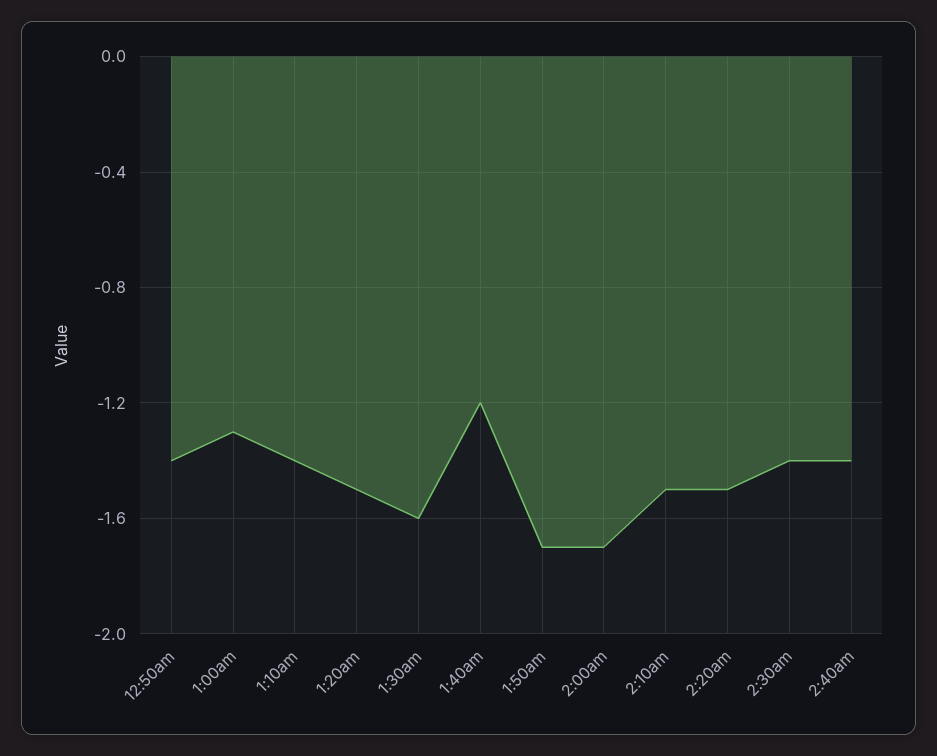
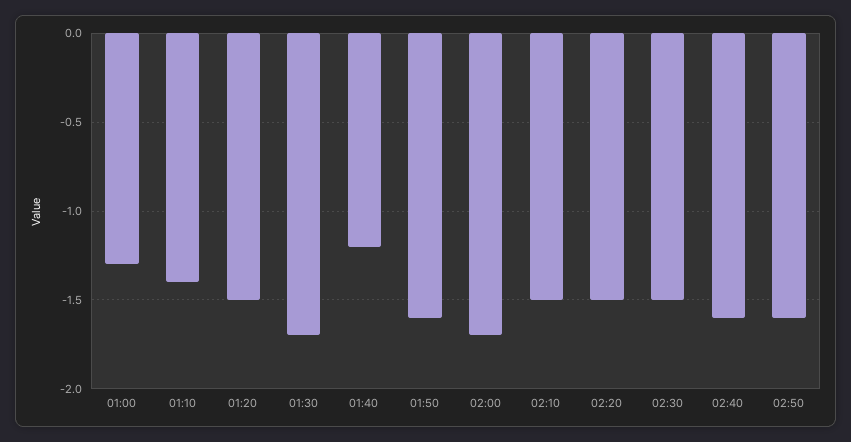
12:50am: -1.4 -> none
1:30am: -1.6 -> -1.7
1:50am: -1.7 -> -1.6
2:30am: -1.4 -> -1.5
2:40am: -1.4 -> -1.6
02:50: none -> -1.6

